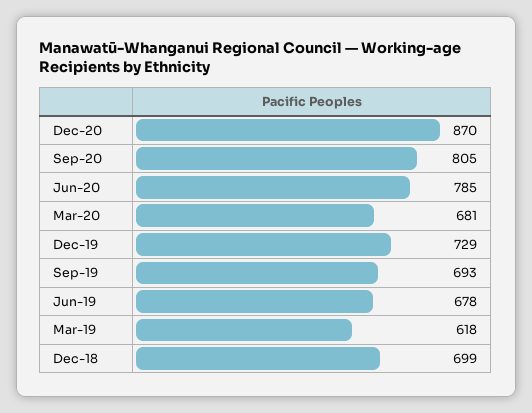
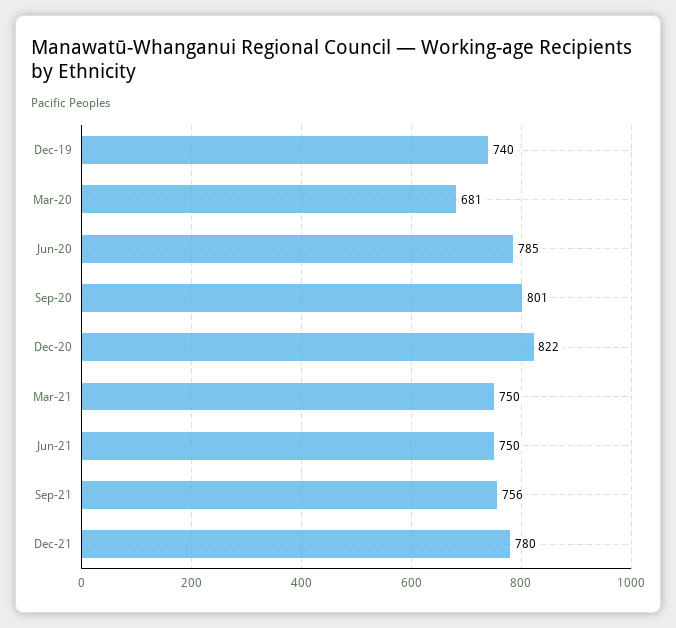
Dec-20: 870 -> 822
Sep-20: 805 -> 801
Dec-19: 729 -> 740
Sep-19: 693 -> none
Jun-19: 678 -> none
Mar-19: 618 -> none
Dec-18: 699 -> none
Mar-21: none -> 750
Jun-21: none -> 750
Sep-21: none -> 756
Dec-21: none -> 780

